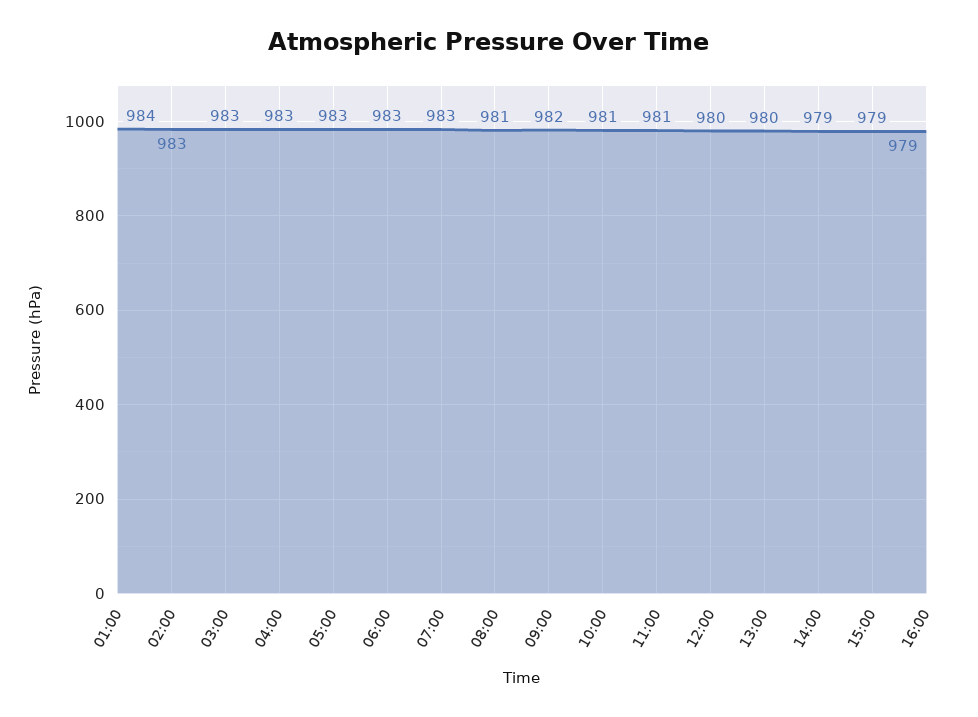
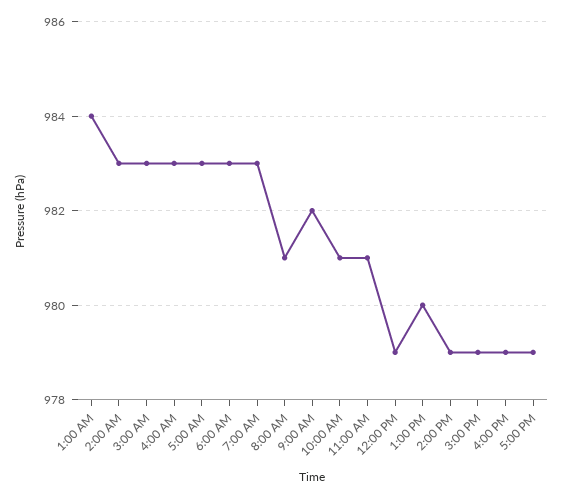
12:00: 980 -> 979
5:00 PM: none -> 979

